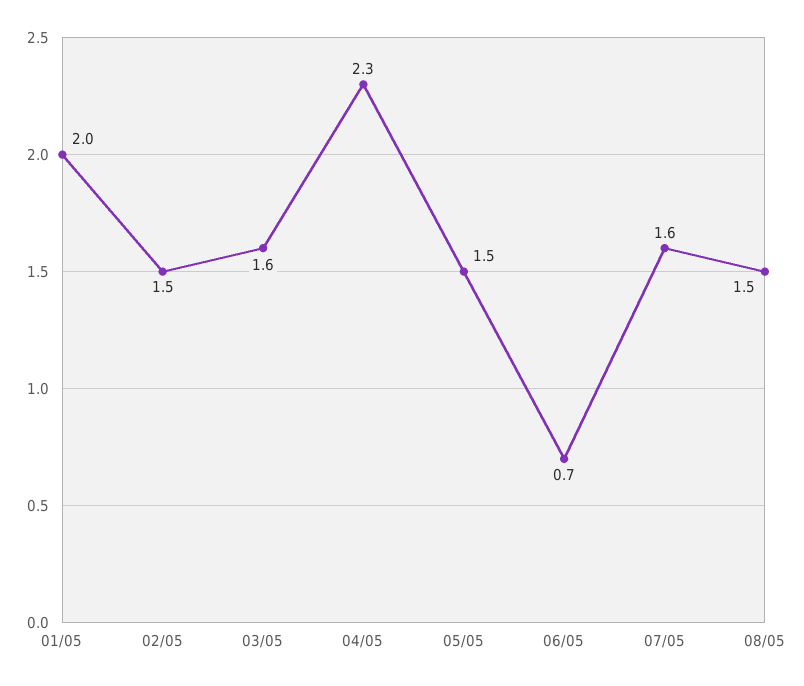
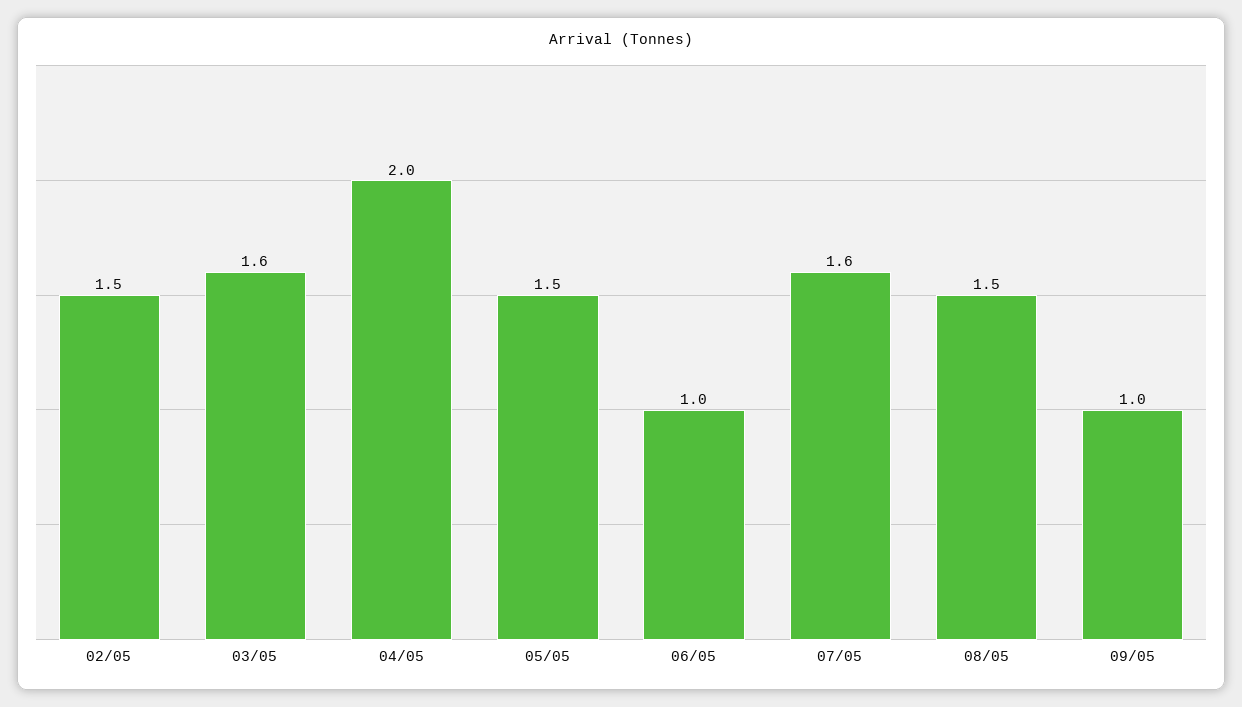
01/05: 2 -> none
04/05: 2.3 -> 2
06/05: 0.7 -> 1
09/05: none -> 1

